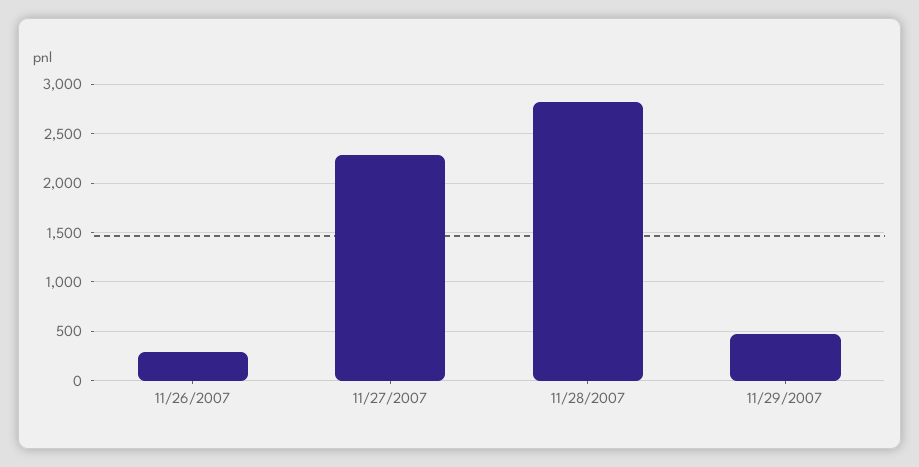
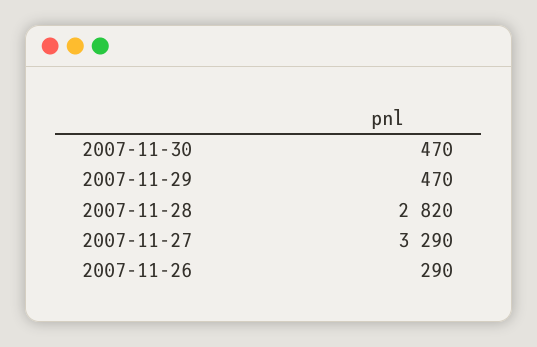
11/27/2007: 2300 -> 3290
2007-11-30: none -> 470

